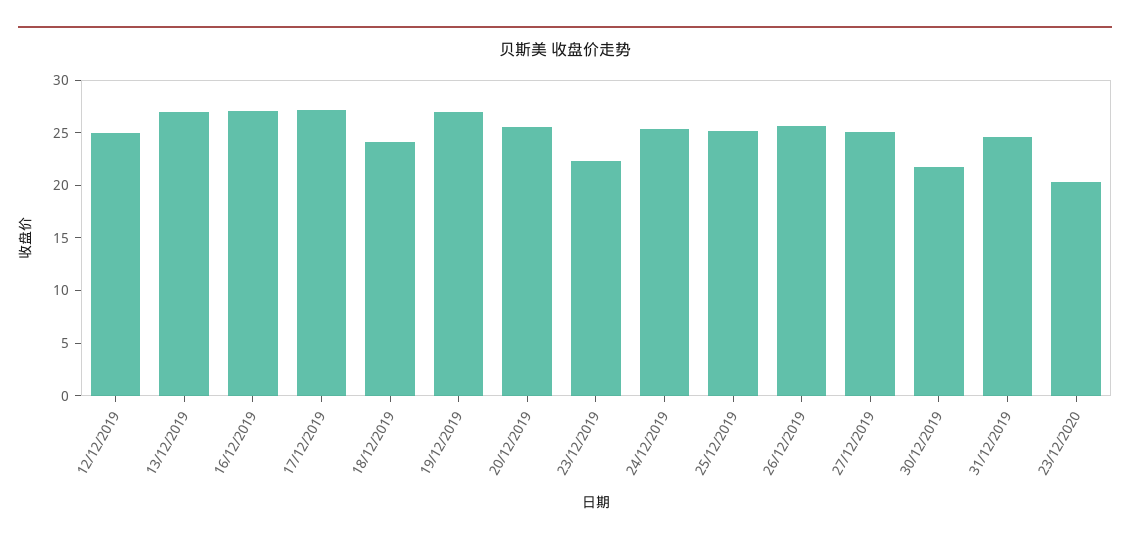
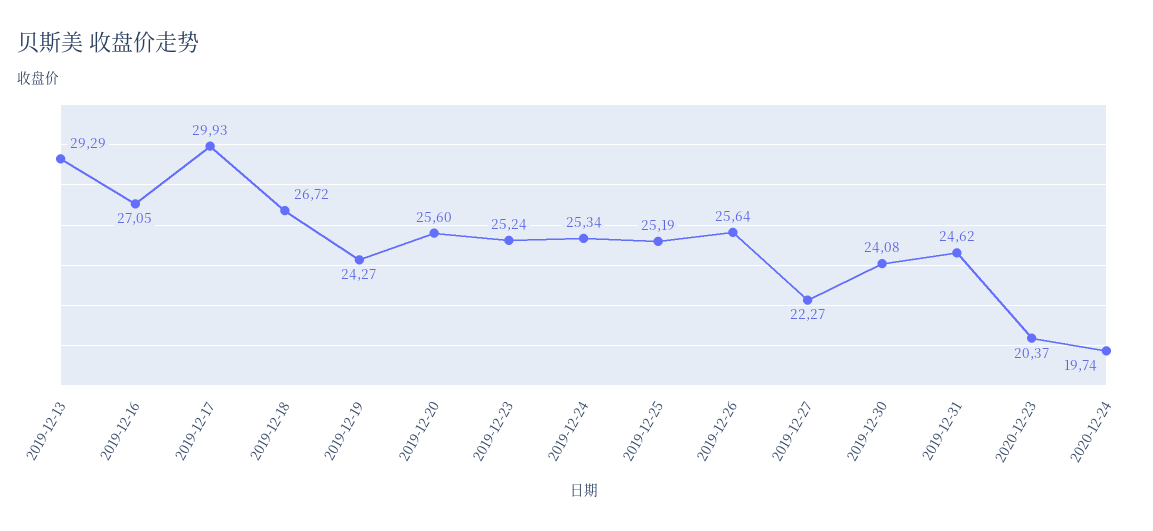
12/12/2019: 25 -> none
13/12/2019: 27 -> 29.29
17/12/2019: 27 -> 29.93
18/12/2019: 24 -> 26.72
19/12/2019: 27 -> 24.27
23/12/2019: 22 -> 25.24
27/12/2019: 25 -> 22.27
30/12/2019: 22 -> 24.08
2020-12-24: none -> 19.74

